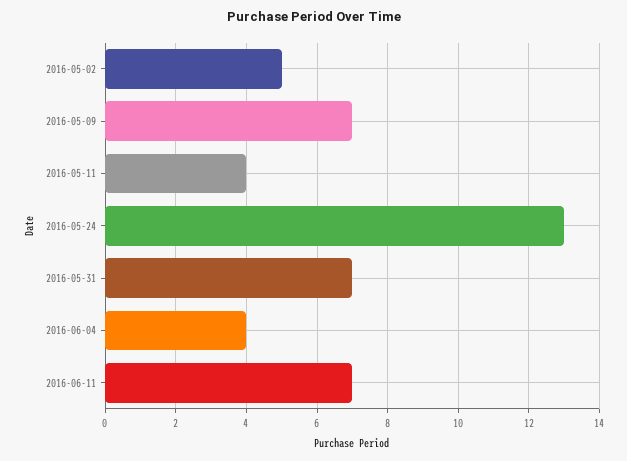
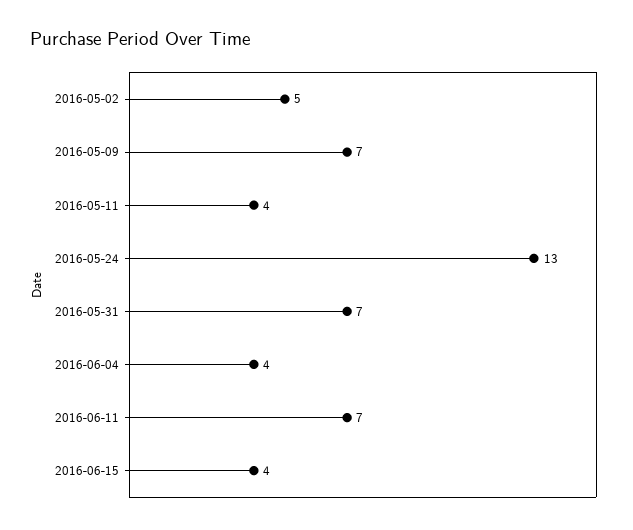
2016-06-15: none -> 4

